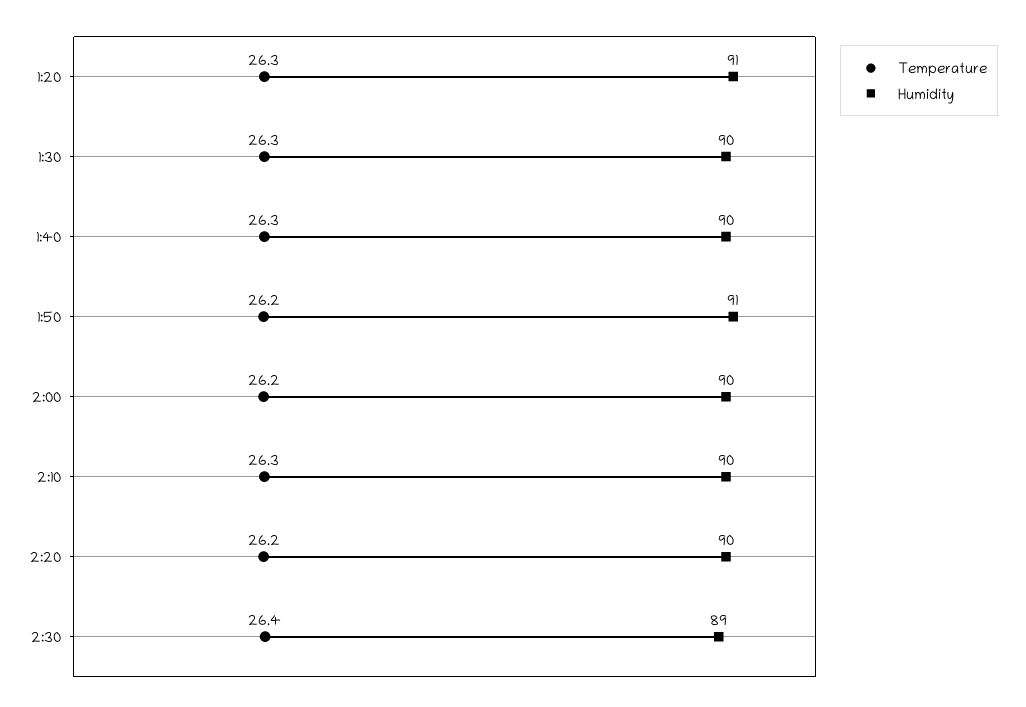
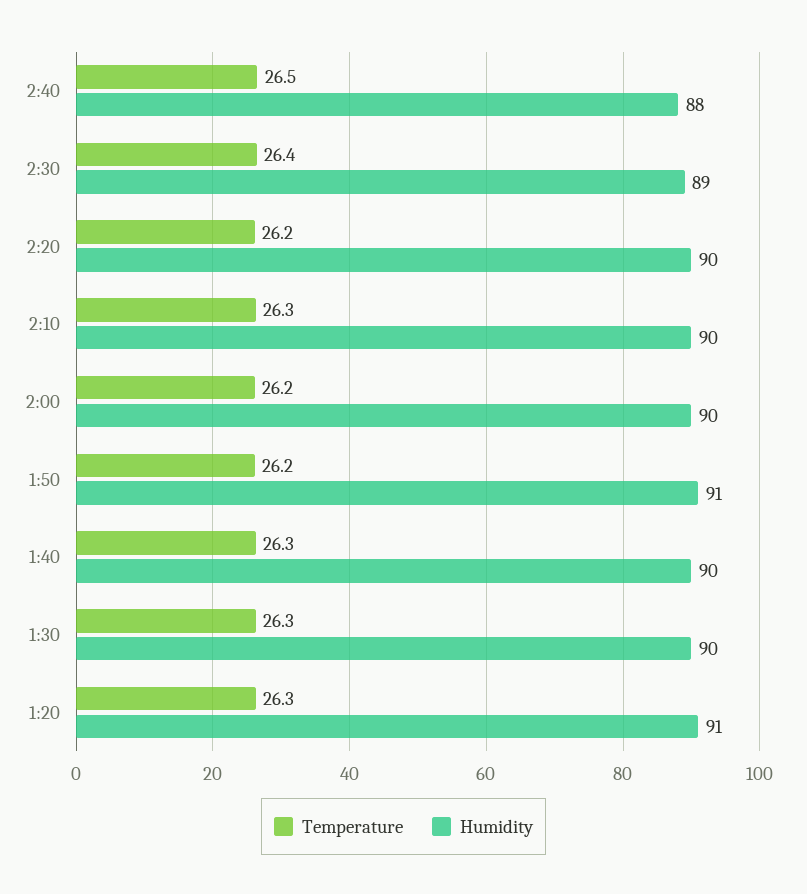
Temperature, 2:40: none -> 26.5
Humidity, 2:40: none -> 88

